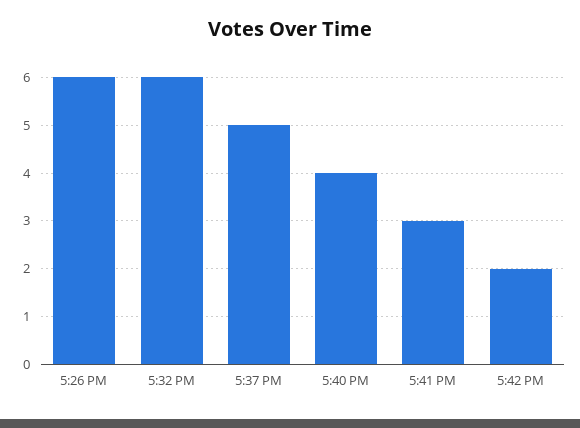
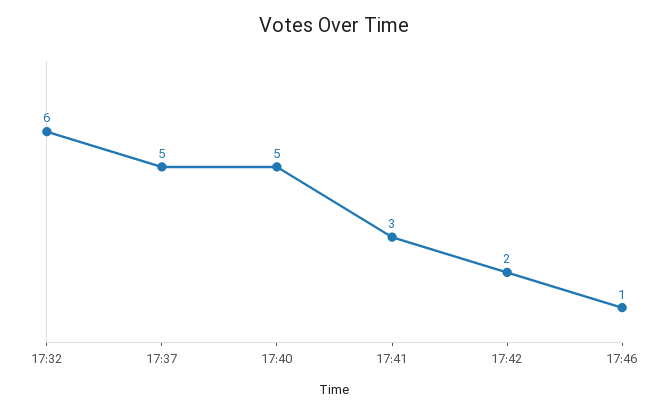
5:26 PM: 6 -> none
5:40 PM: 4 -> 5
17:46: none -> 1

